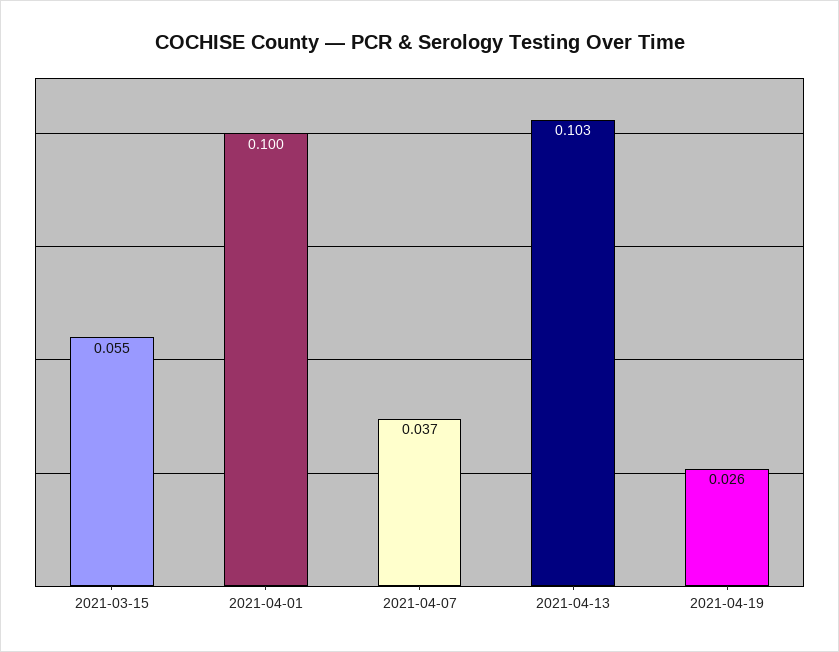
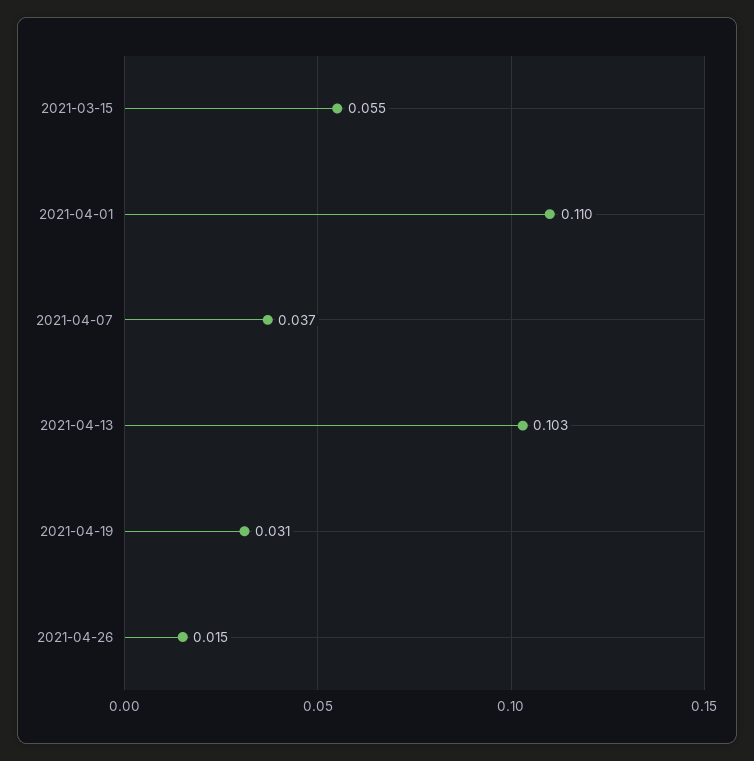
2021-04-01: 0.1 -> 0.11
2021-04-19: 0.026 -> 0.031
2021-04-26: none -> 0.015

